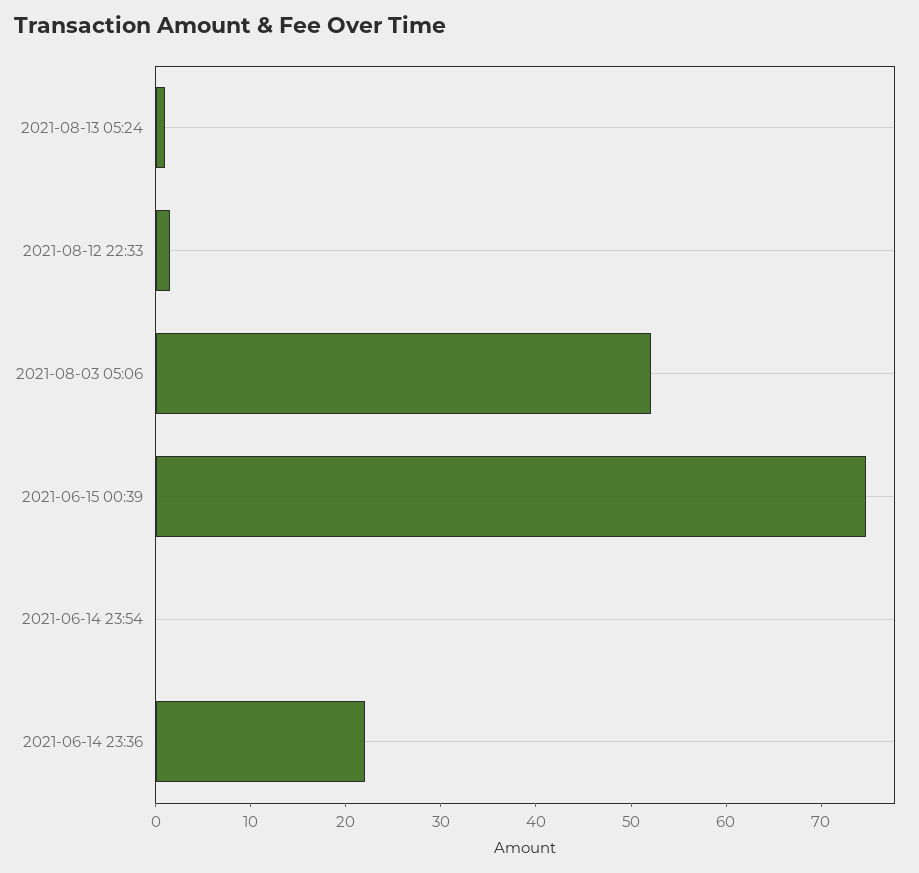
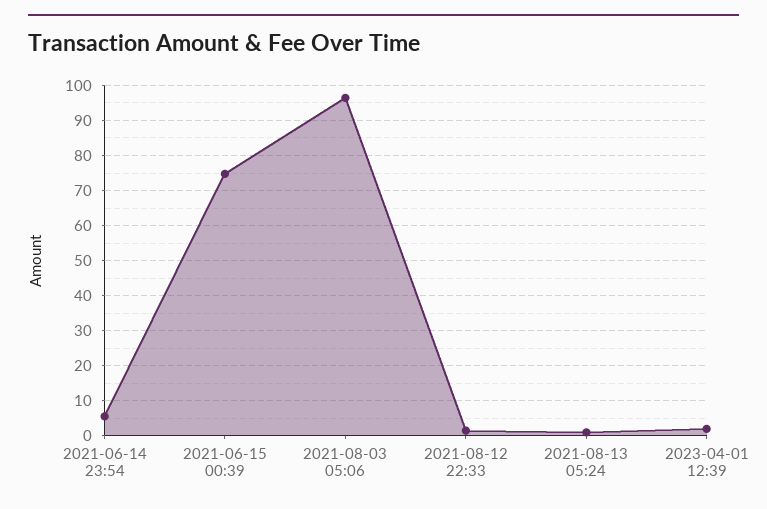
2021-08-03 05:06: 52 -> 96
2021-06-14 23:54: 0 -> 6
2021-06-14 23:36: 22 -> none
2023-04-01 12:39: none -> 2

